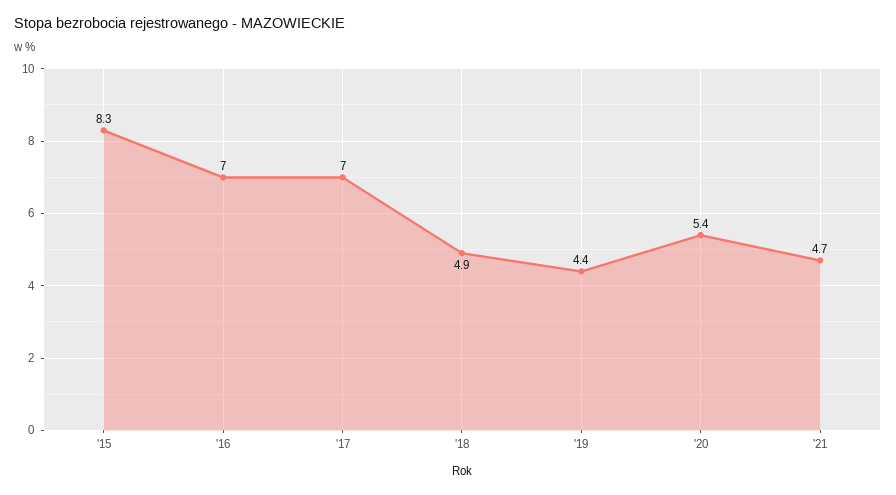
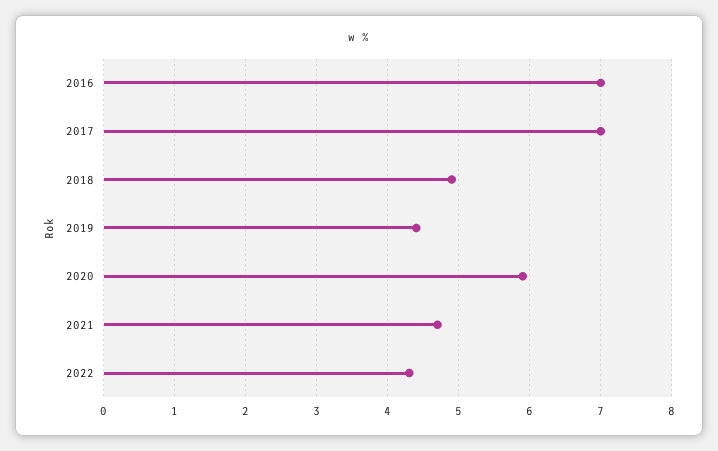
'15: 8.3 -> none
'20: 5.4 -> 5.9
2022: none -> 4.3

